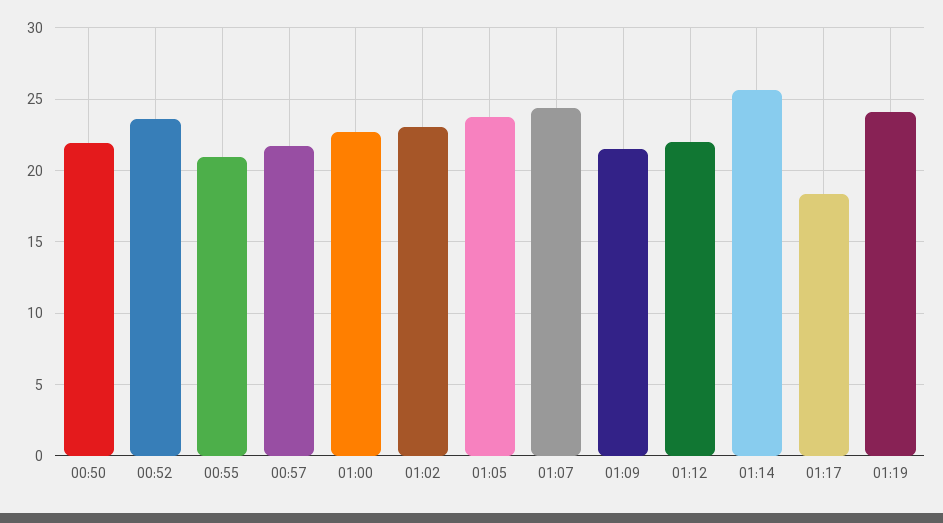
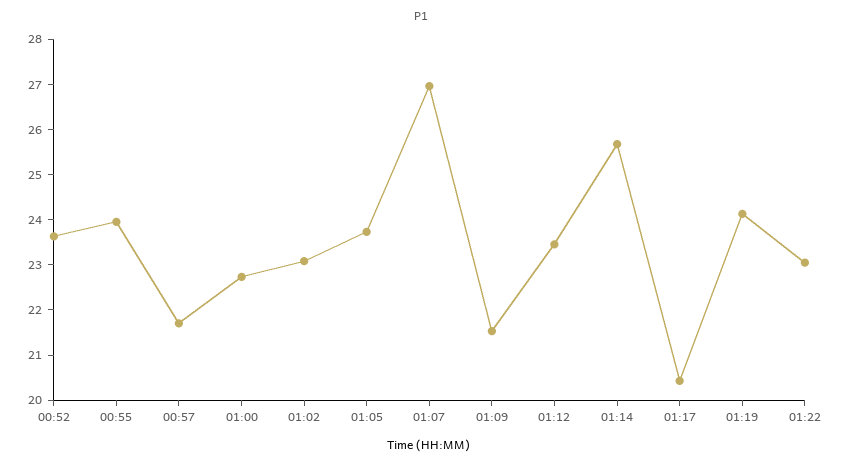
00:50: 22 -> none
00:55: 21 -> 24
01:07: 24.5 -> 27
01:12: 22 -> 23.4
01:17: 18.5 -> 20.4
01:22: none -> 23

